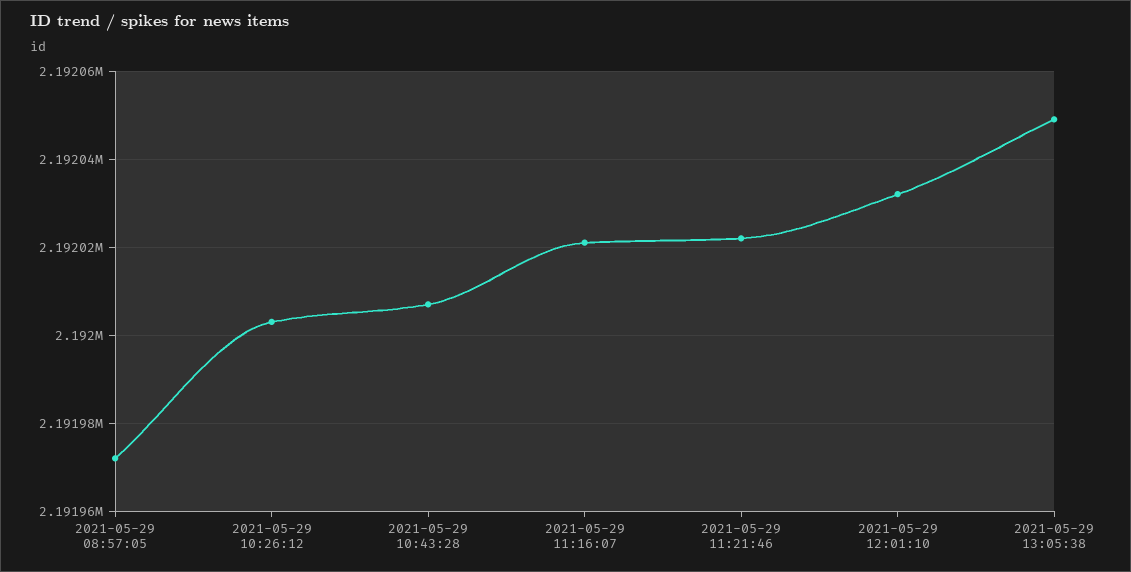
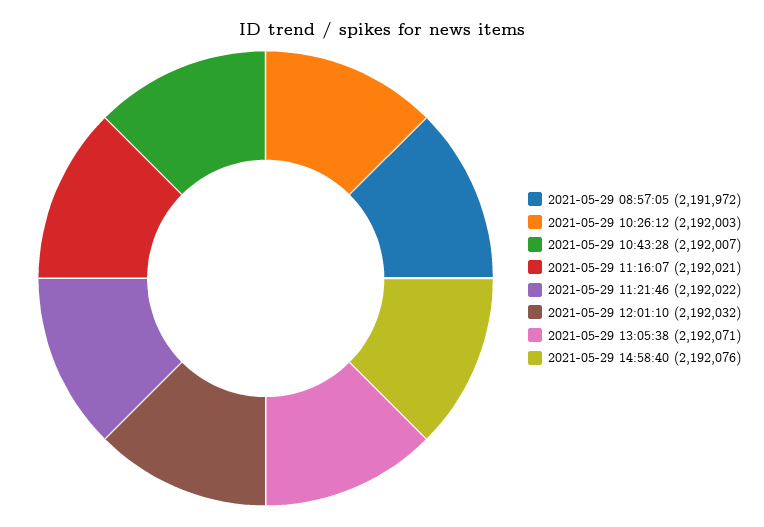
2021-05-29 13:05:38: 2192050 -> 2192071
2021-05-29 14:58:40: none -> 2192076

